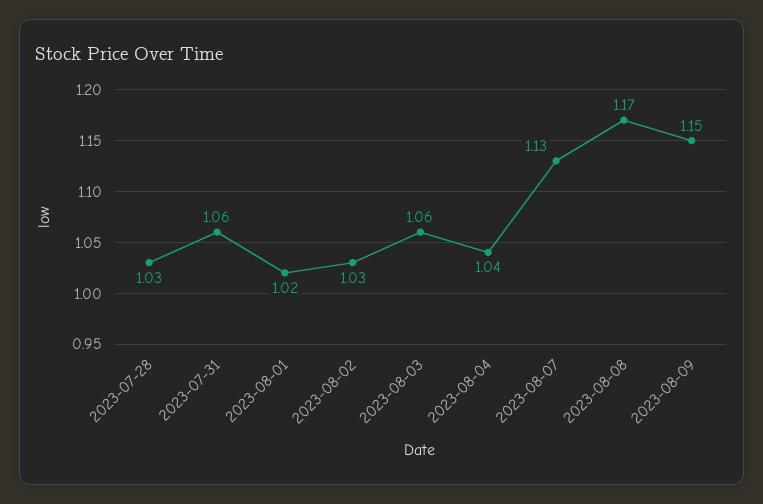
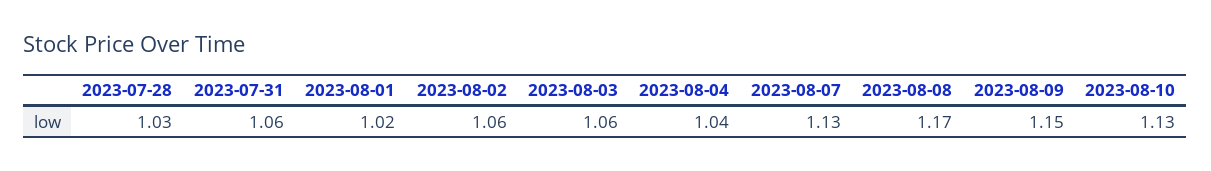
2023-08-02: 1.03 -> 1.06
2023-08-10: none -> 1.13

